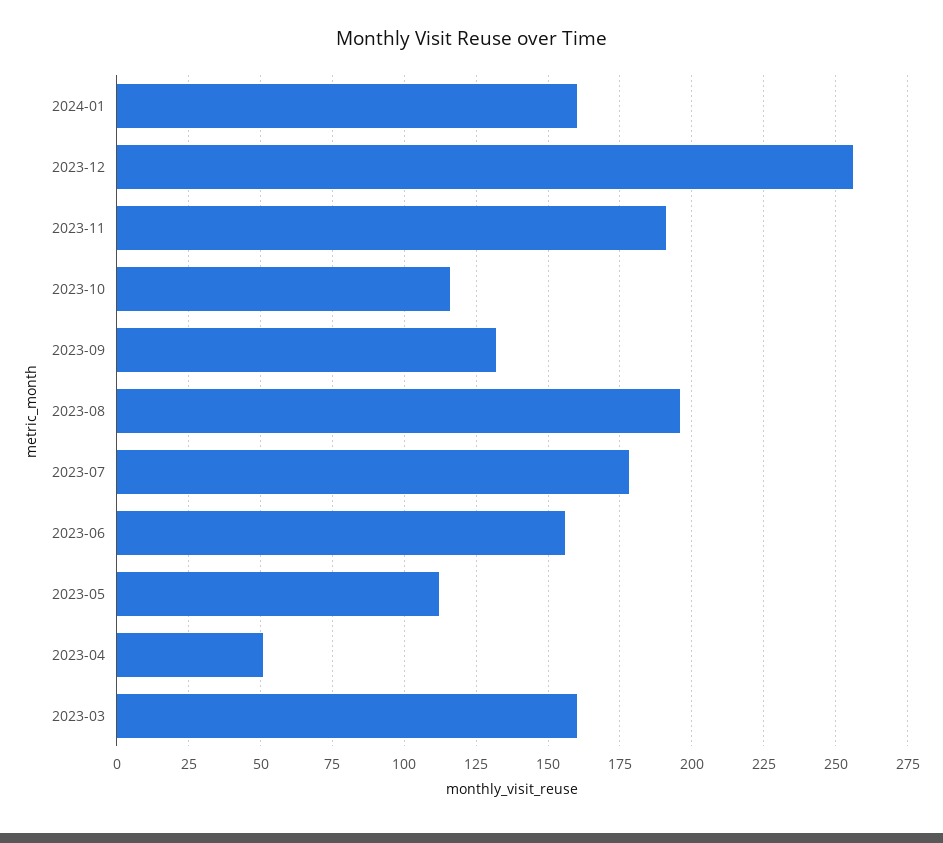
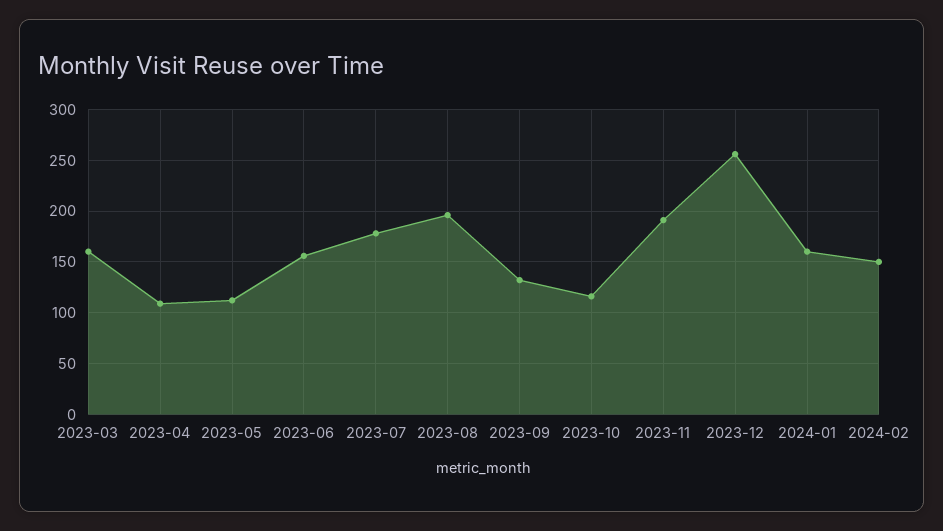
2023-04: 50 -> 110
2024-02: none -> 150

